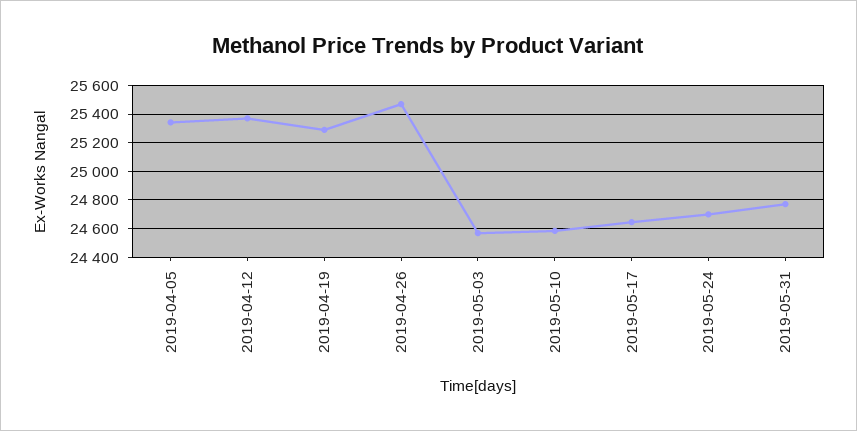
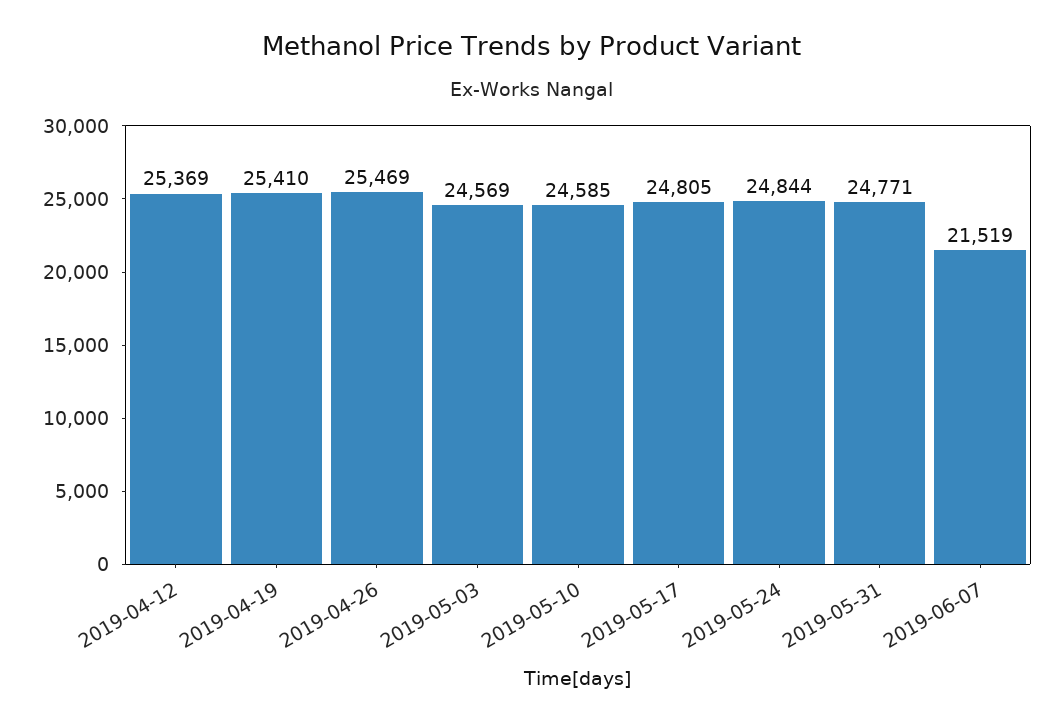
2019-04-05: 25350 -> none
2019-04-19: 25300 -> 25410
2019-05-17: 24650 -> 24805
2019-05-24: 24700 -> 24844
2019-06-07: none -> 21519

